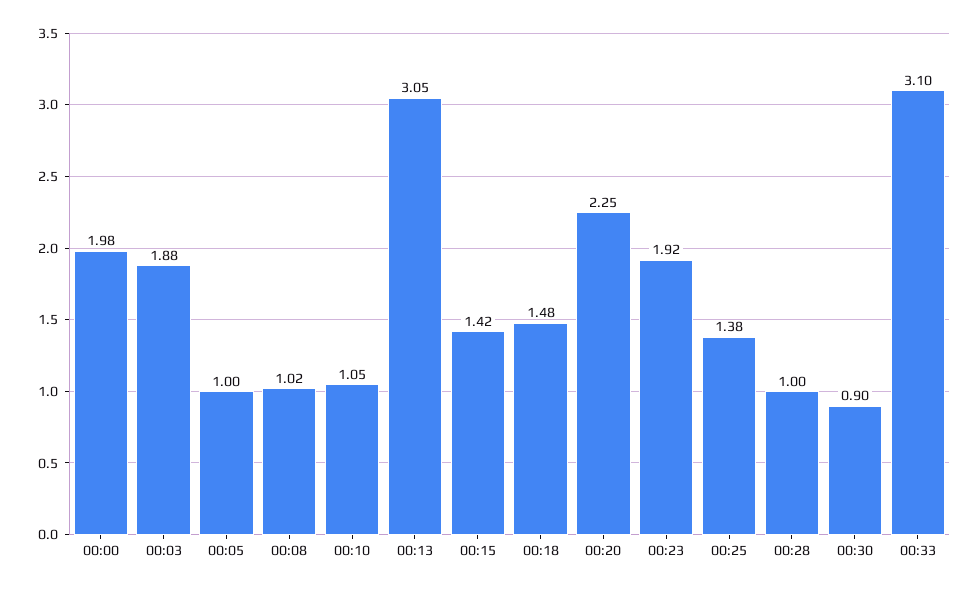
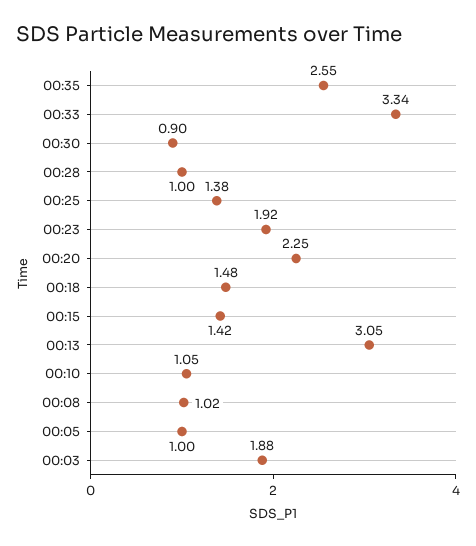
00:00: 1.98 -> none
00:33: 3.1 -> 3.34
00:35: none -> 2.55

